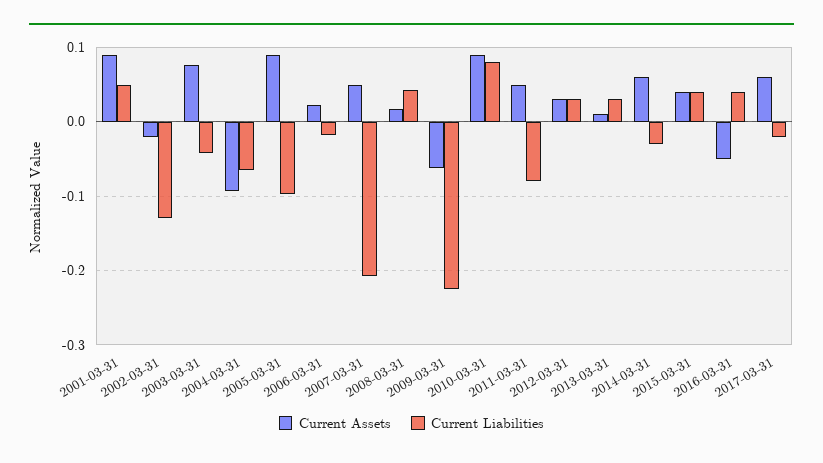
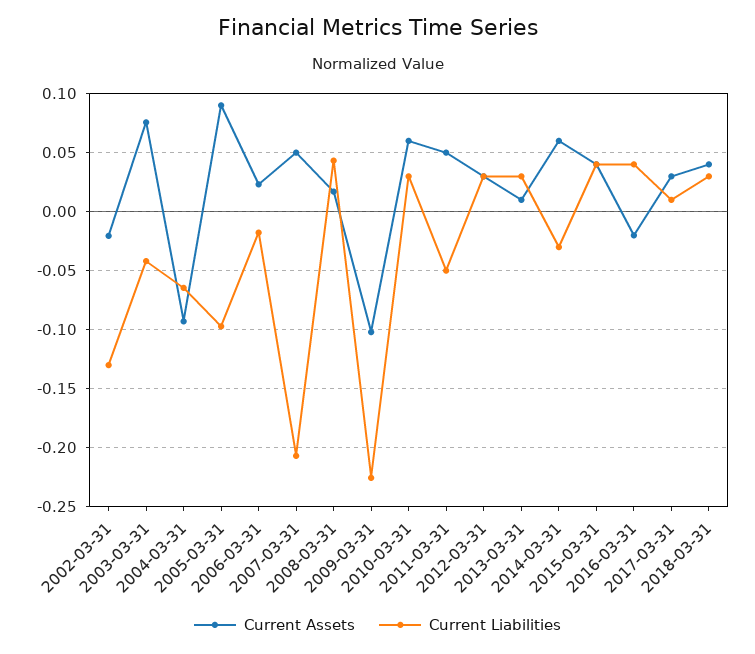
Current Assets, 2001-03-31: 0.09 -> none
Current Liabilities, 2001-03-31: 0.05 -> none
Current Assets, 2009-03-31: -0.06 -> -0.1
Current Assets, 2010-03-31: 0.09 -> 0.06
Current Liabilities, 2010-03-31: 0.08 -> 0.03
Current Liabilities, 2011-03-31: -0.08 -> -0.05
Current Assets, 2016-03-31: -0.05 -> -0.02
Current Assets, 2017-03-31: 0.06 -> 0.03
Current Liabilities, 2017-03-31: -0.02 -> 0.01
Current Assets, 2018-03-31: none -> 0.04
Current Liabilities, 2018-03-31: none -> 0.03

